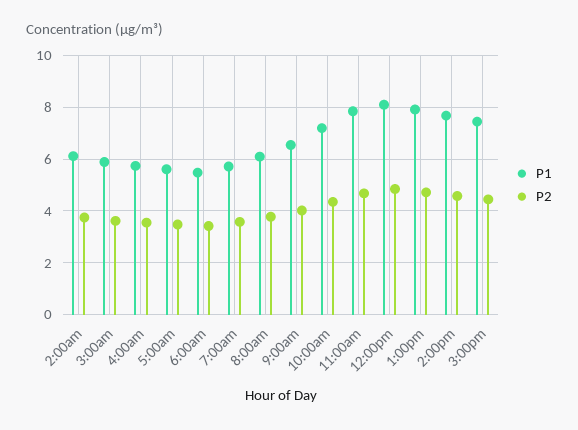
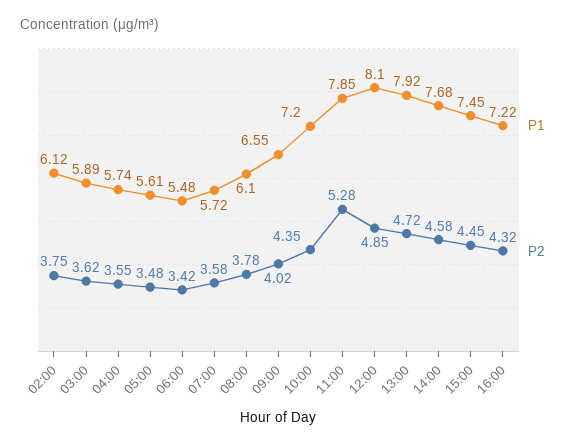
P2, 11:00am: 4.75 -> 5.28
P1, 16:00: none -> 7.22
P2, 16:00: none -> 4.32

